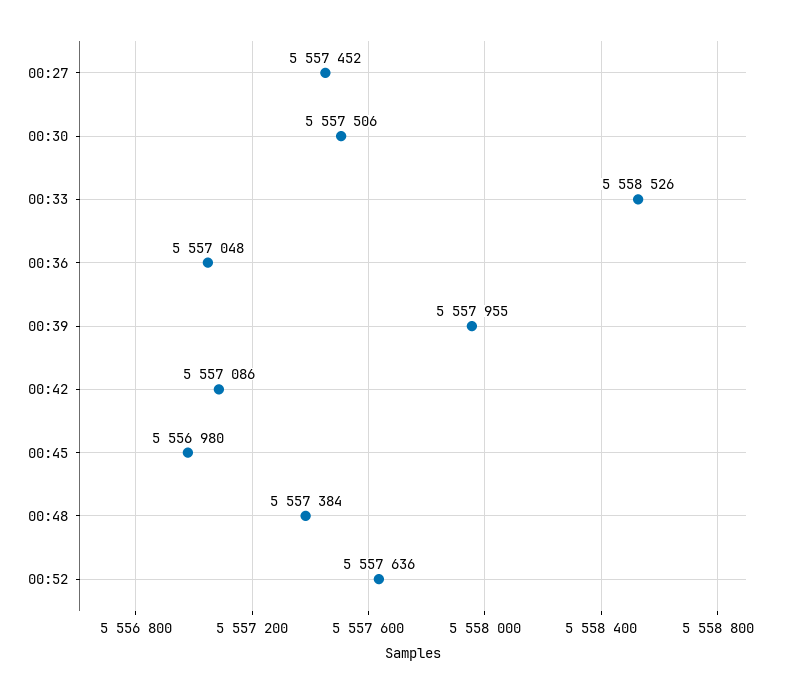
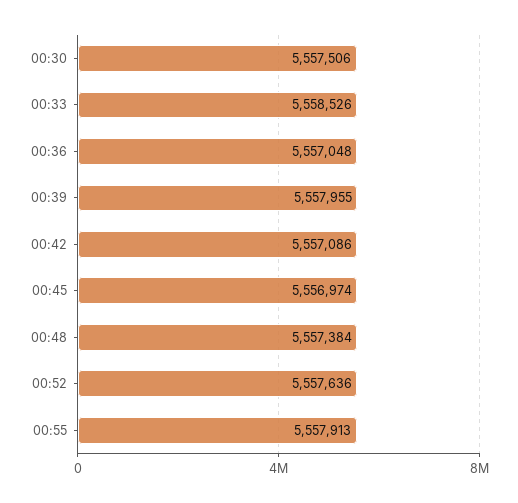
00:27: 5557452 -> none
00:45: 5556980 -> 5556974
00:55: none -> 5557913

